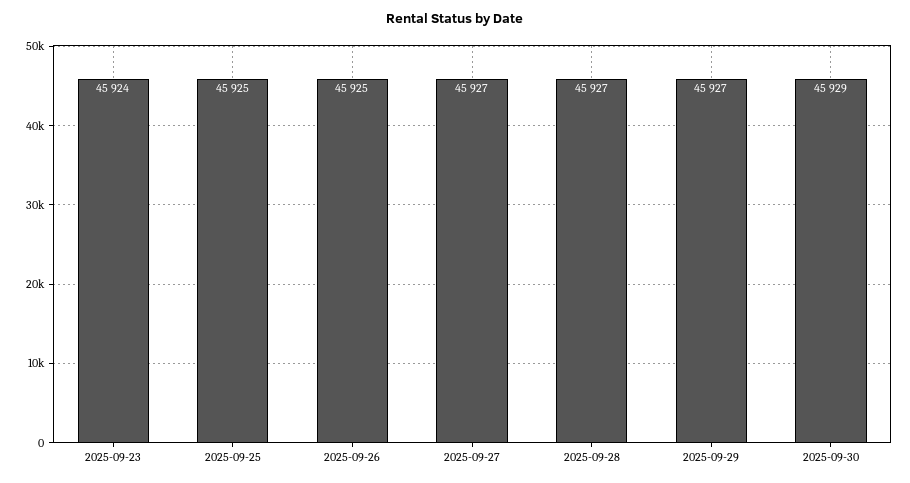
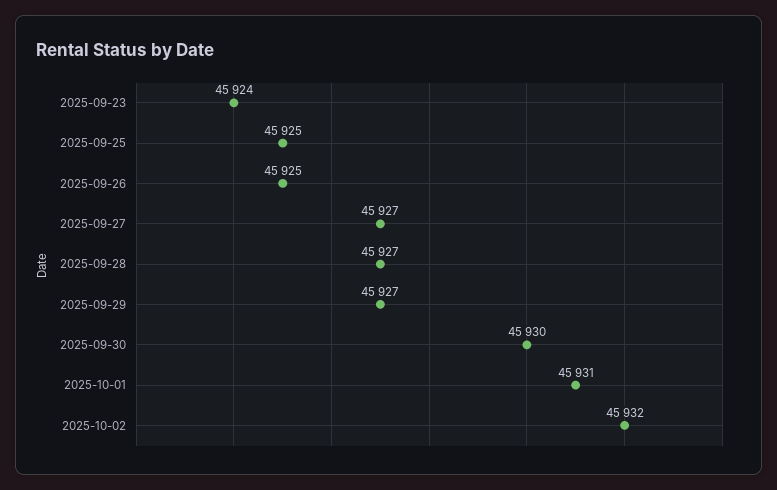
2025-09-30: 45929 -> 45930
2025-10-01: none -> 45931
2025-10-02: none -> 45932

